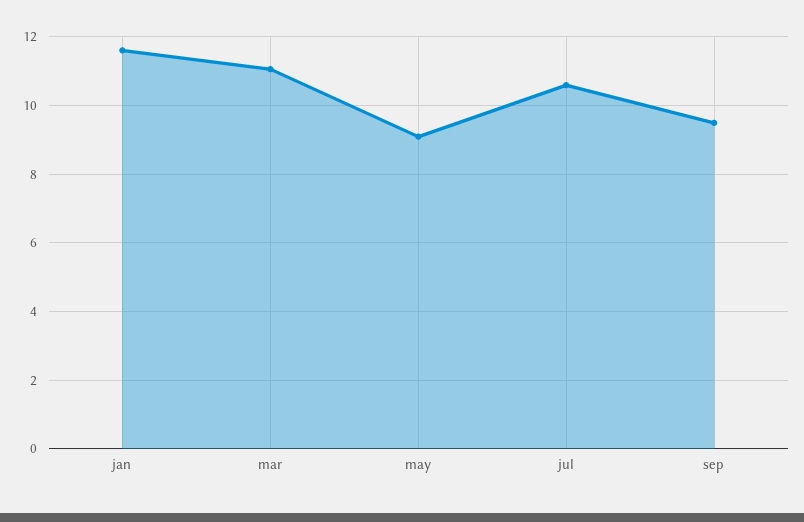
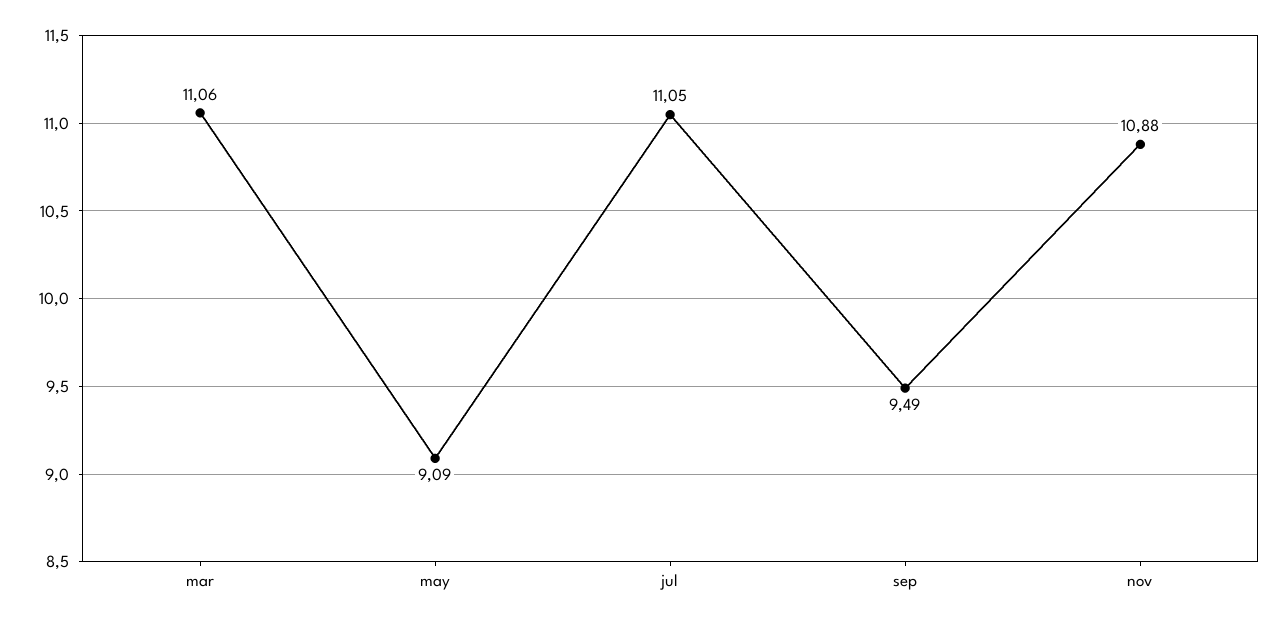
jan: 11.6 -> none
jul: 10.6 -> 11.05
nov: none -> 10.88

